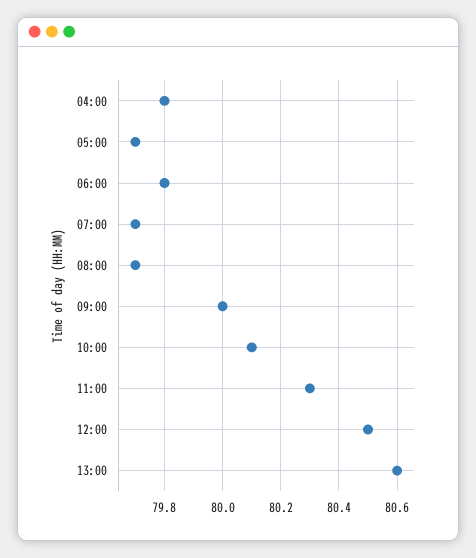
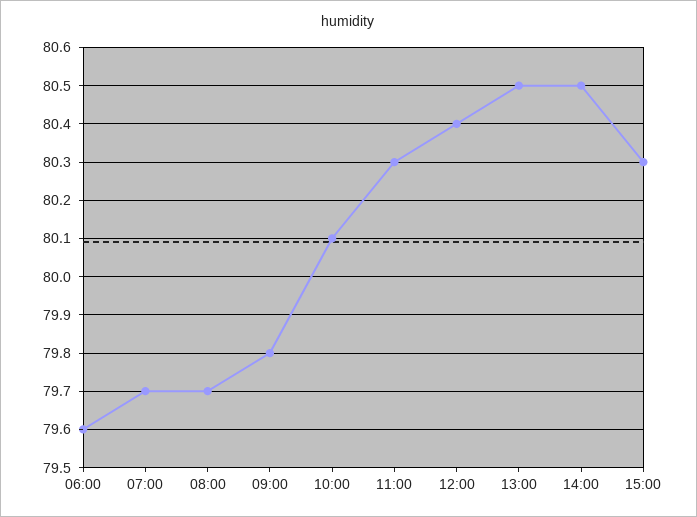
04:00: 79.8 -> none
05:00: 79.7 -> none
06:00: 79.8 -> 79.6
09:00: 80 -> 79.8
12:00: 80.5 -> 80.4
13:00: 80.6 -> 80.5
14:00: none -> 80.5
15:00: none -> 80.3

